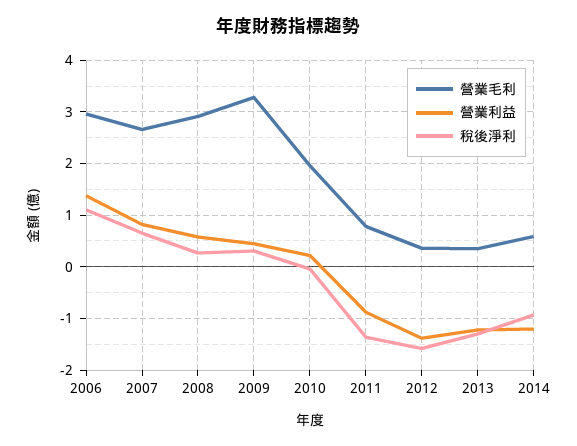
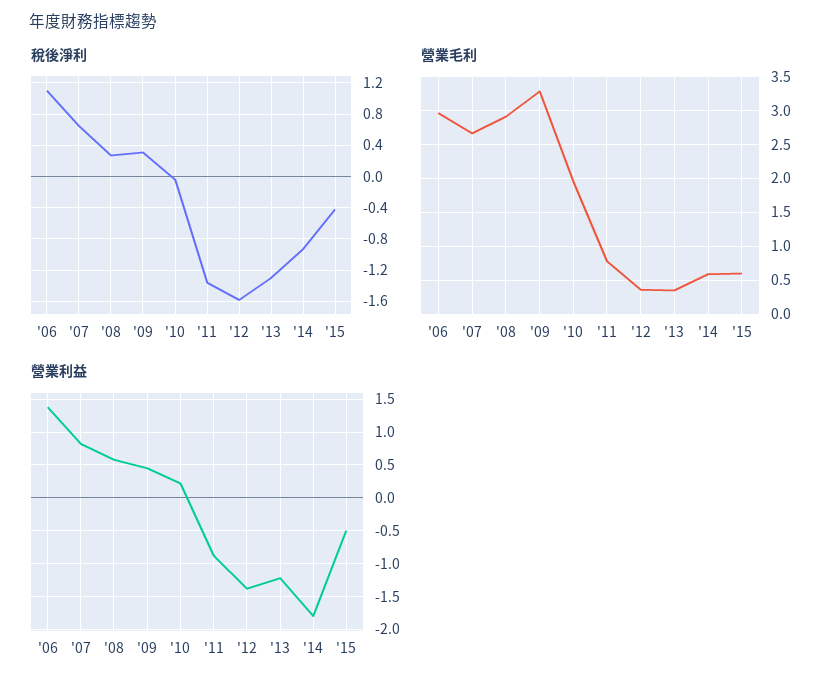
營業利益, 2014: -1.2 -> -1.8
稅後淨利, '15: none -> -0.4
營業毛利, '15: none -> 0.6
營業利益, '15: none -> -0.5

